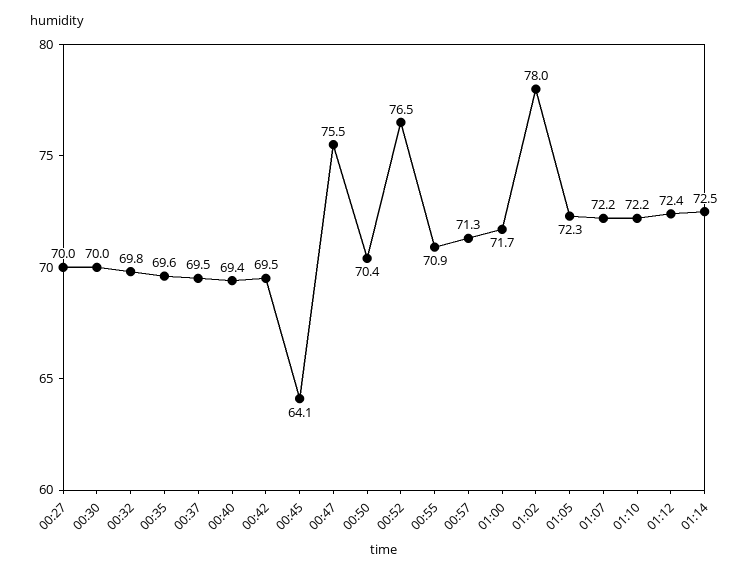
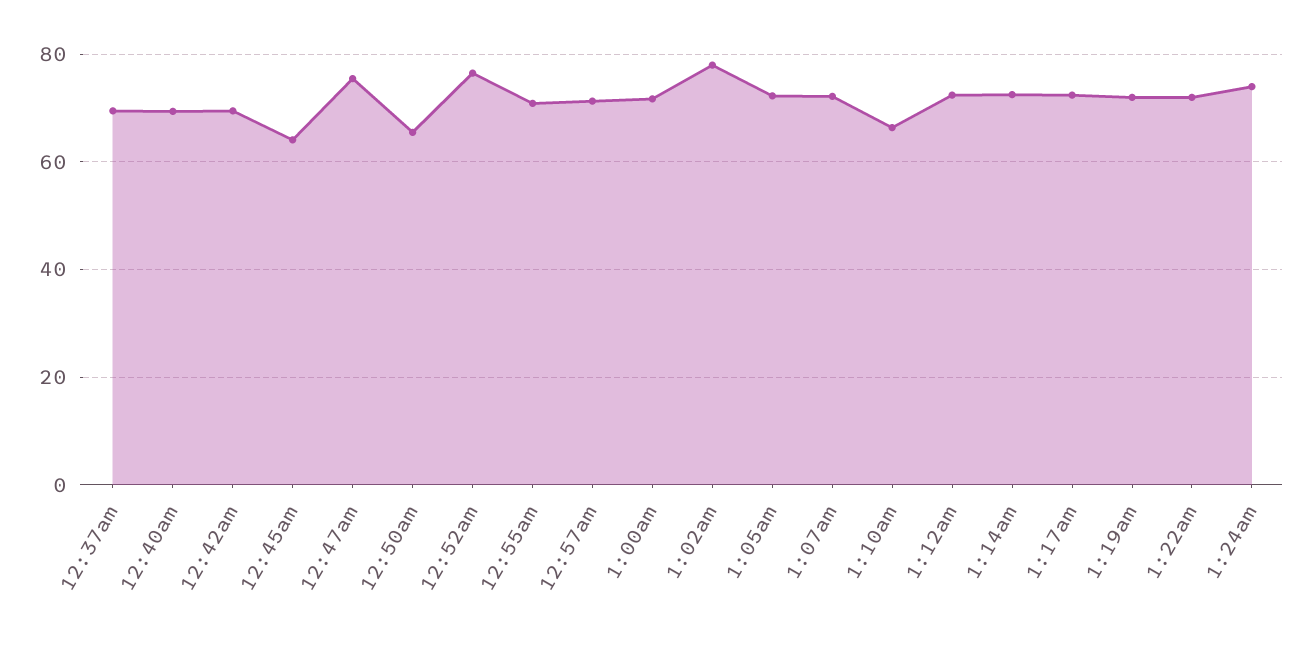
00:27: 70 -> none
00:30: 70 -> none
00:32: 69.8 -> none
00:35: 69.6 -> none
00:50: 70.4 -> 66
01:10: 72.2 -> 66
1:17am: none -> 72
1:19am: none -> 72
1:22am: none -> 72
1:24am: none -> 74

